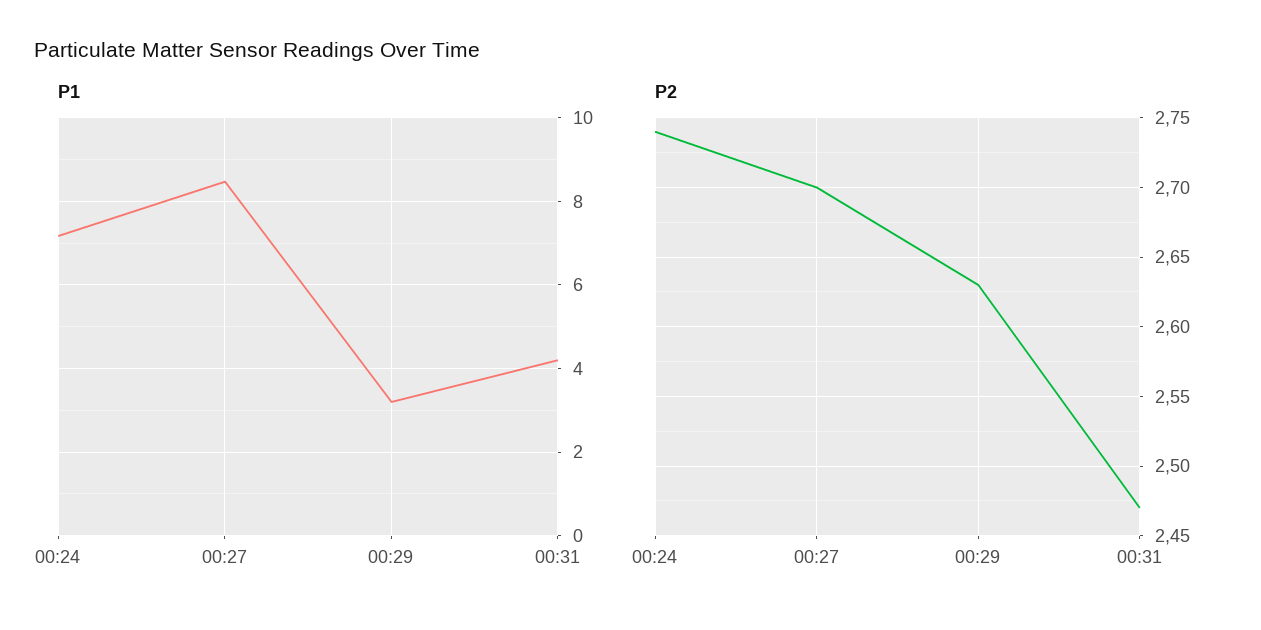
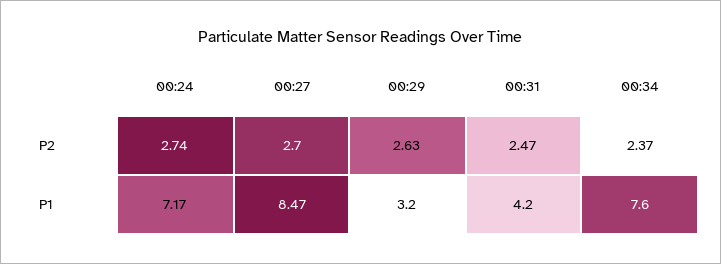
P2, 00:34: none -> 2.37
P1, 00:34: none -> 7.6

